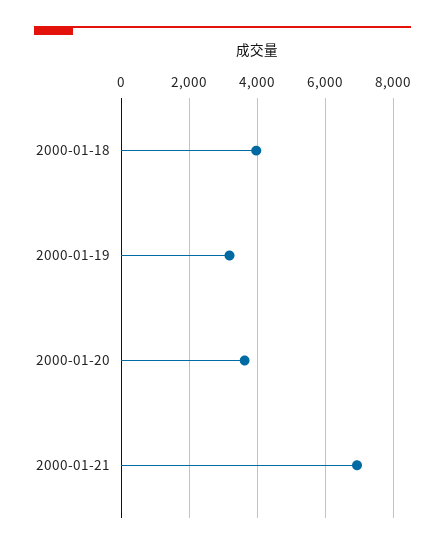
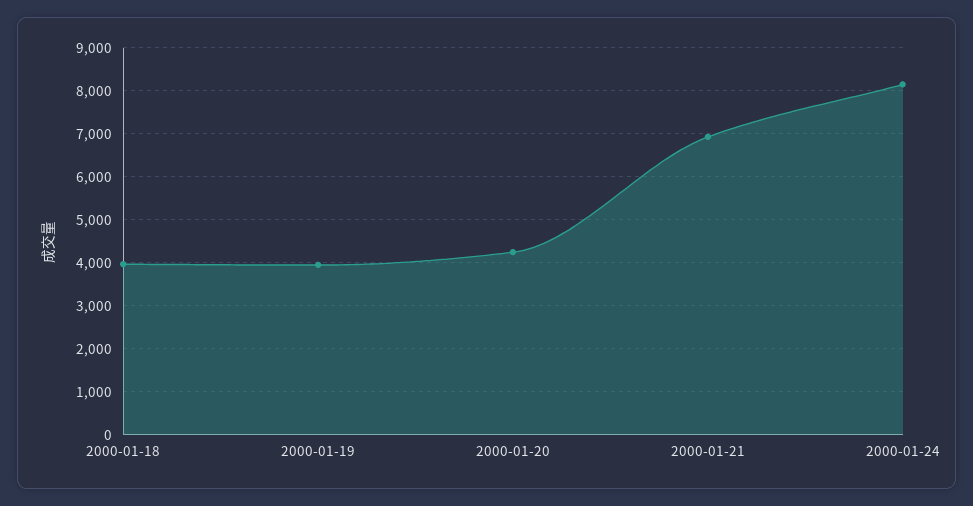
2000-01-19: 3200 -> 4000
2000-01-20: 3600 -> 4200
2000-01-24: none -> 8200

